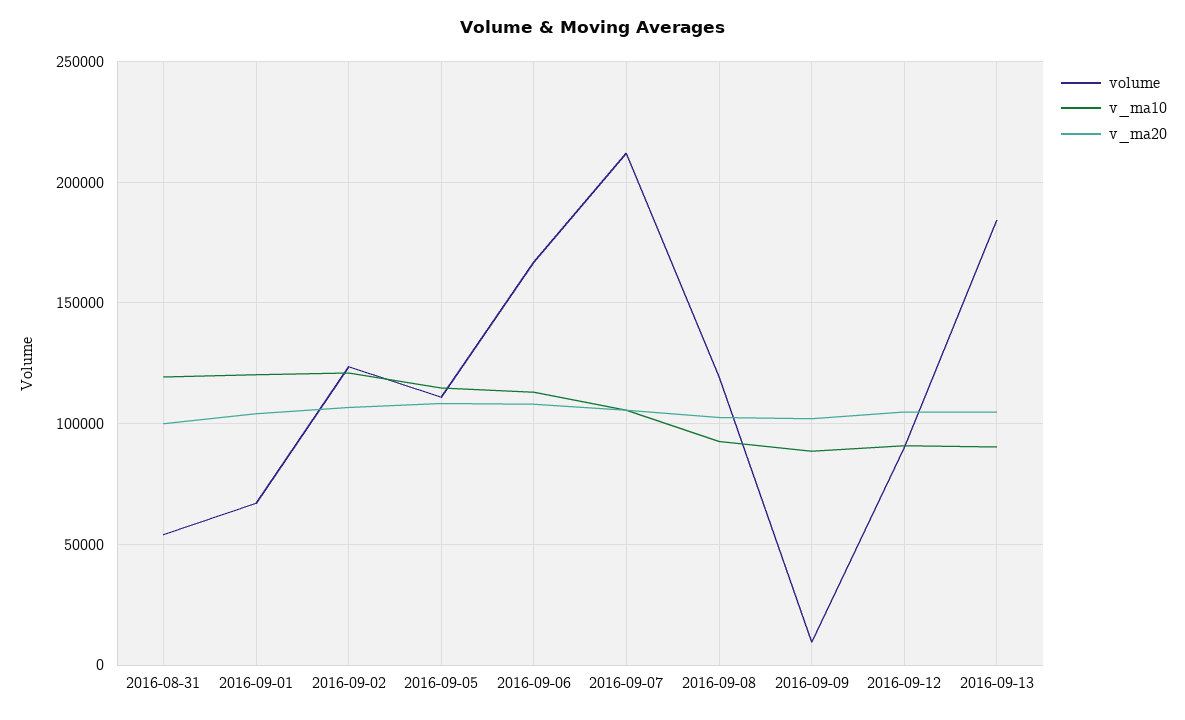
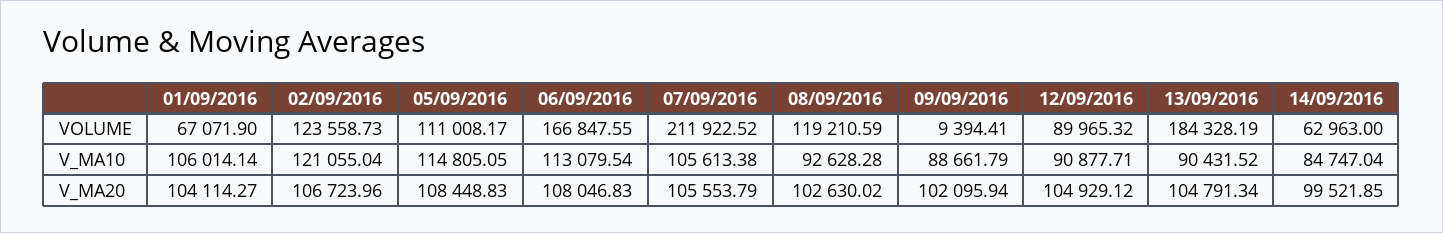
volume, 2016-08-31: 55000 -> none
v_ma10, 2016-08-31: 120000 -> none
v_ma20, 2016-08-31: 100000 -> none
v_ma10, 2016-09-01: 120000 -> 106014.14
volume, 14/09/2016: none -> 62963
v_ma10, 14/09/2016: none -> 84747.04
v_ma20, 14/09/2016: none -> 99521.85

